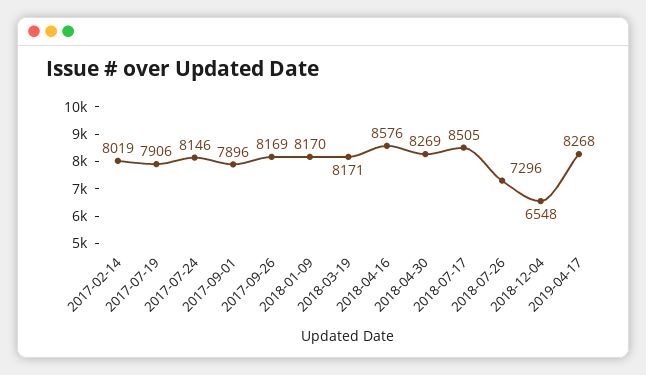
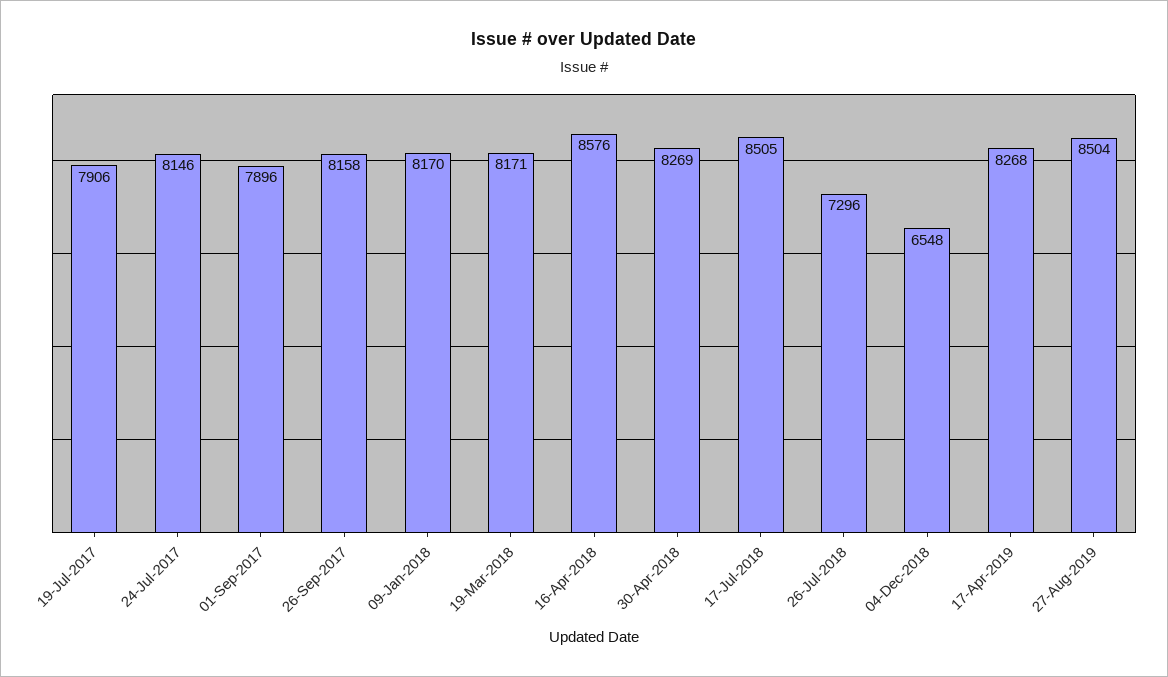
2017-02-14: 8019 -> none
2017-09-26: 8169 -> 8158
27-Aug-2019: none -> 8504

